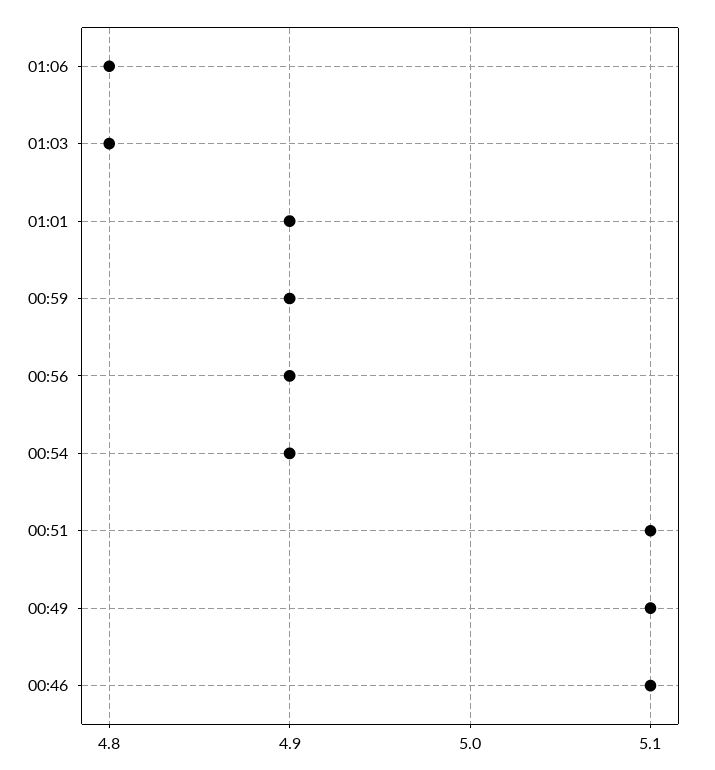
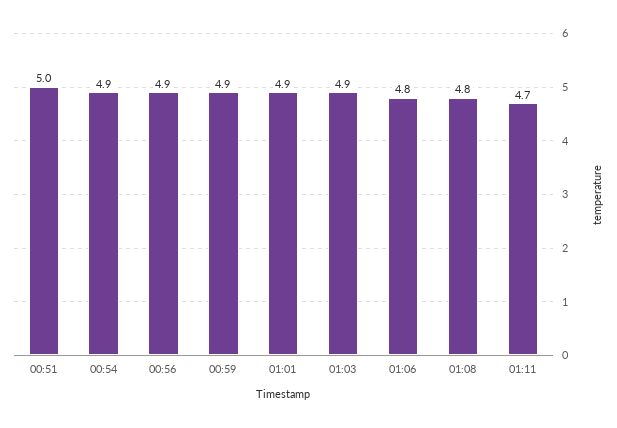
01:03: 4.8 -> 4.9
00:51: 5.1 -> 5
00:49: 5.1 -> none
00:46: 5.1 -> none
01:08: none -> 4.8
01:11: none -> 4.7

